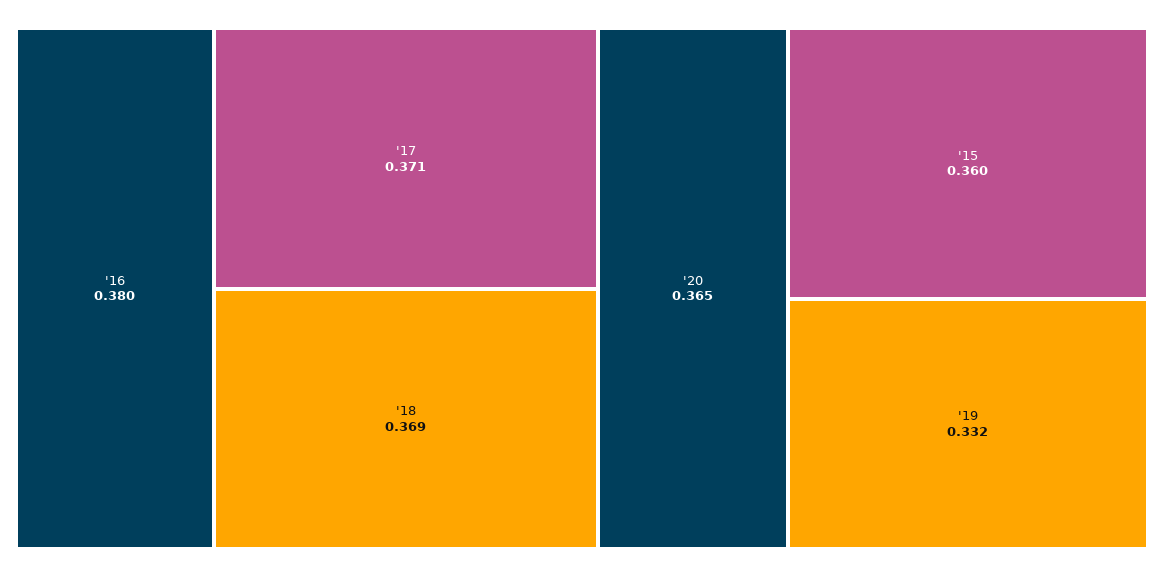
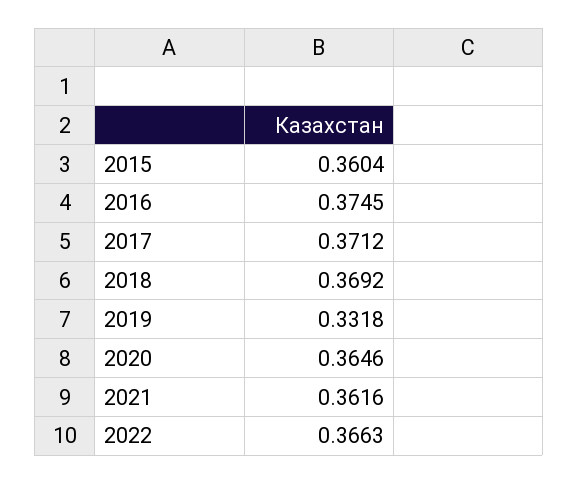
'16: 0.38 -> 0.3745
2021: none -> 0.3616
2022: none -> 0.3663

